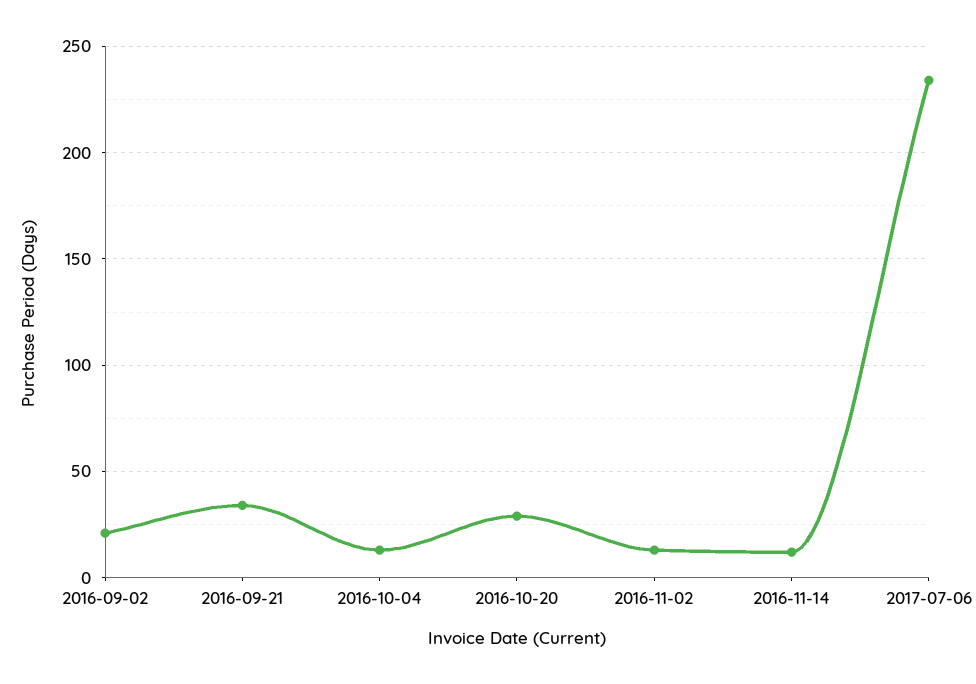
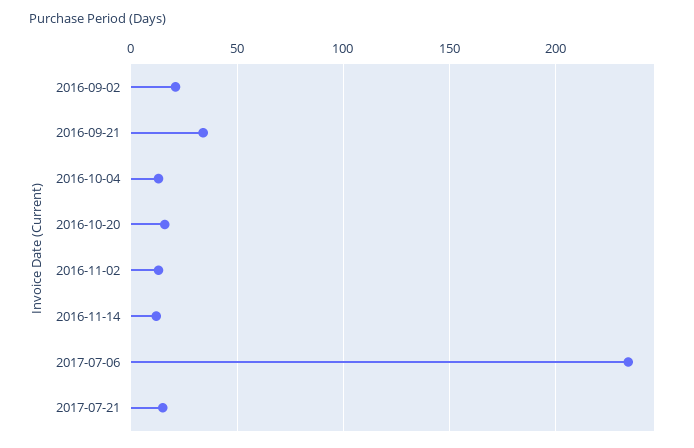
2016-10-20: 30 -> 15
2017-07-21: none -> 15

